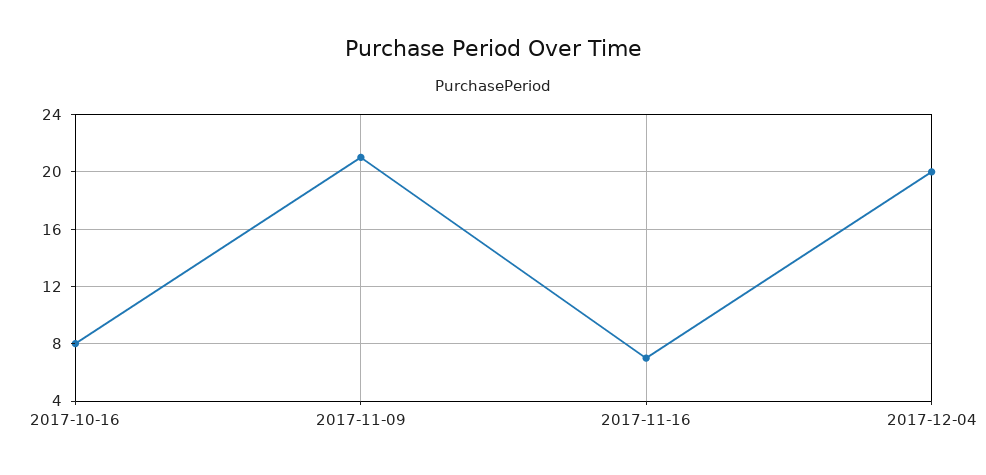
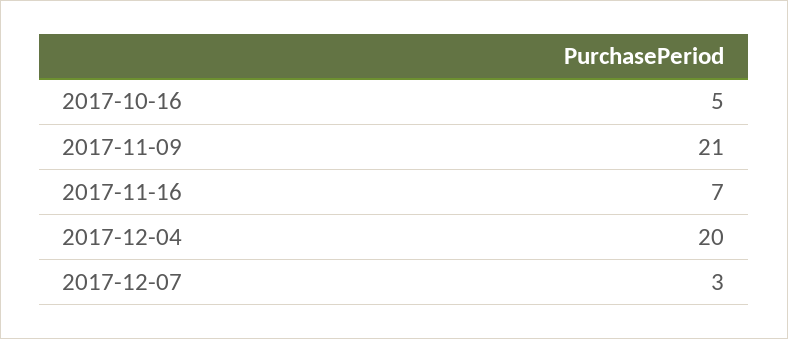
2017-10-16: 8 -> 5
2017-12-07: none -> 3

